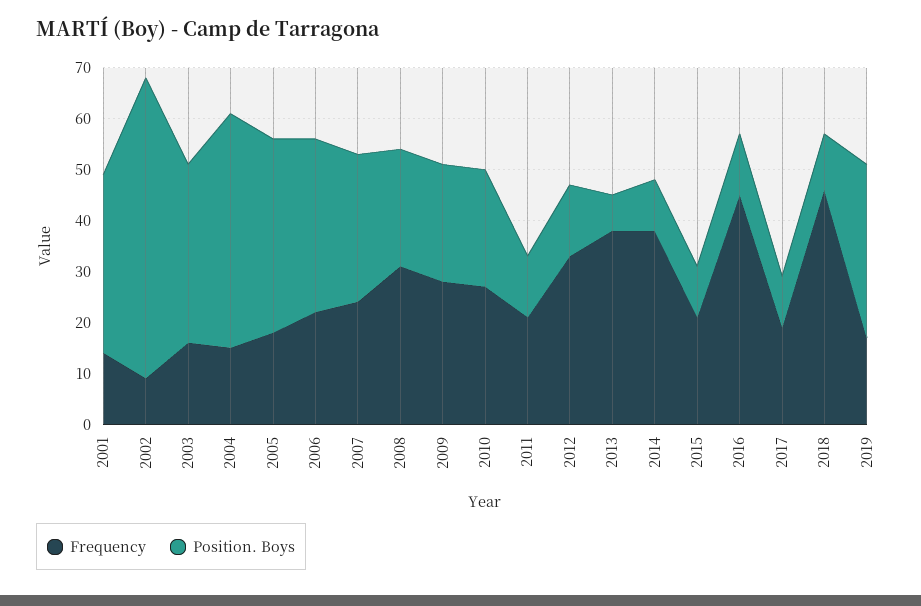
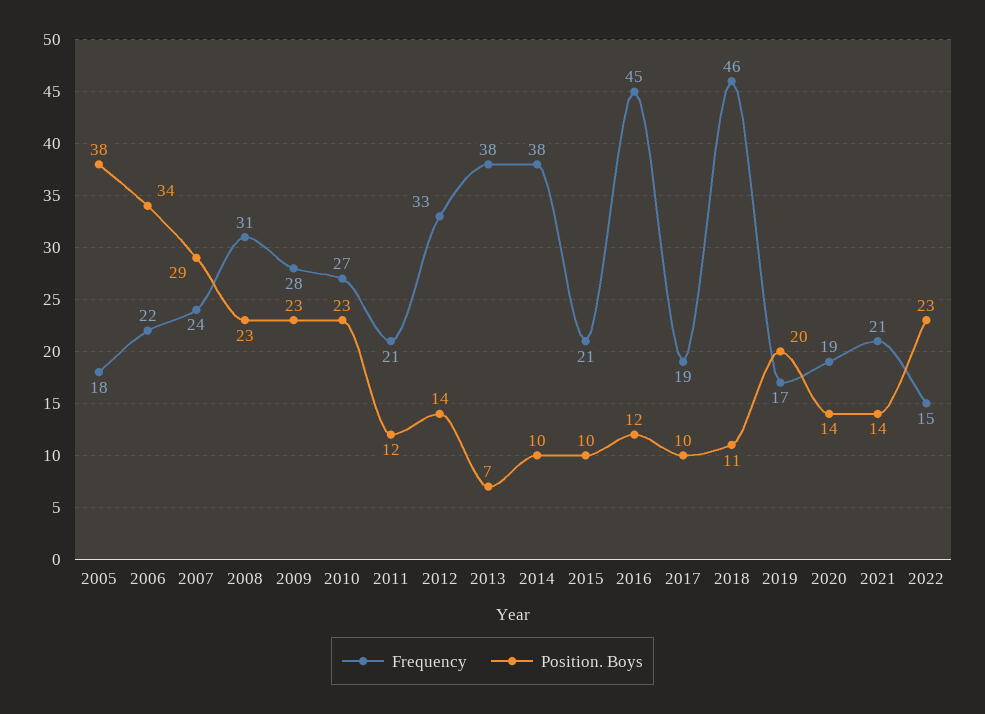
Frequency, 2001: 15 -> none
Position. Boys, 2001: 35 -> none
Frequency, 2002: 10 -> none
Position. Boys, 2002: 60 -> none
Frequency, 2003: 15 -> none
Position. Boys, 2003: 35 -> none
Frequency, 2004: 15 -> none
Position. Boys, 2004: 45 -> none
Position. Boys, 2019: 35 -> 20
Frequency, 2020: none -> 19
Position. Boys, 2020: none -> 14
Frequency, 2021: none -> 21
Position. Boys, 2021: none -> 14
Frequency, 2022: none -> 15
Position. Boys, 2022: none -> 23

